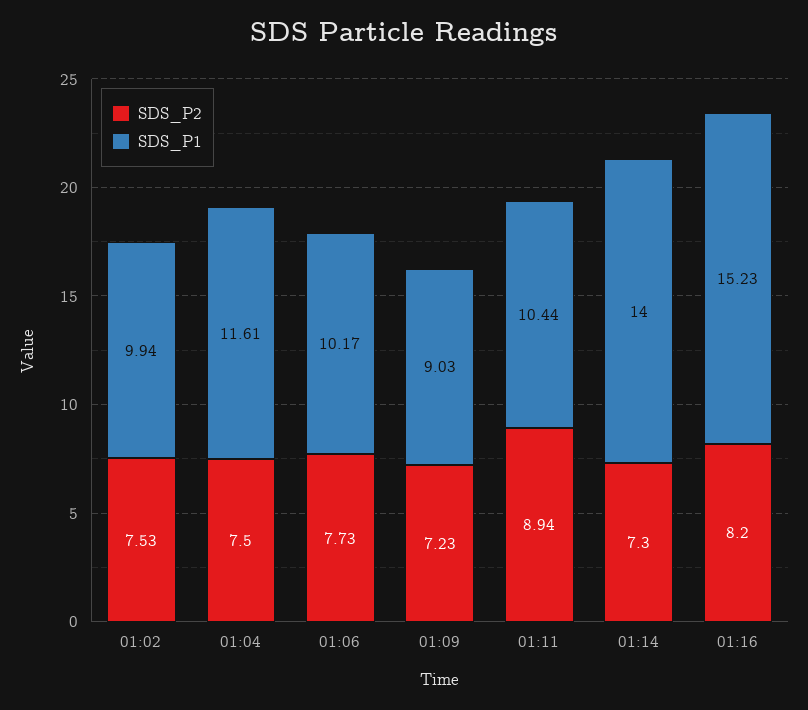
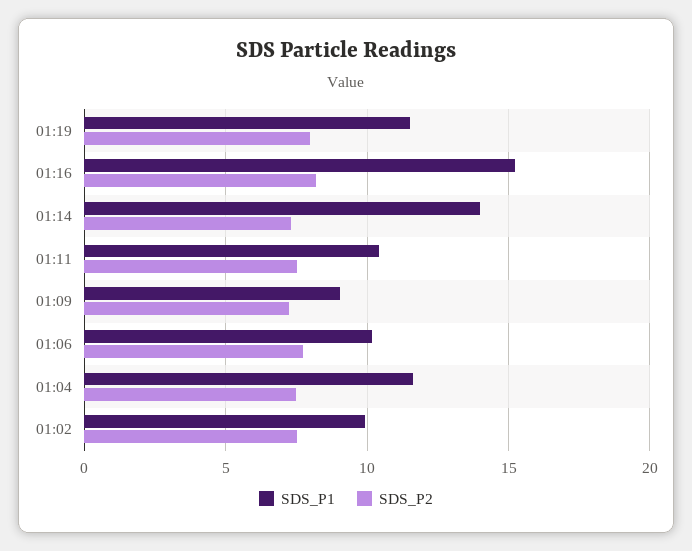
SDS_P2, 01:11: 8.94 -> 7.5
SDS_P1, 01:19: none -> 11.5
SDS_P2, 01:19: none -> 8

